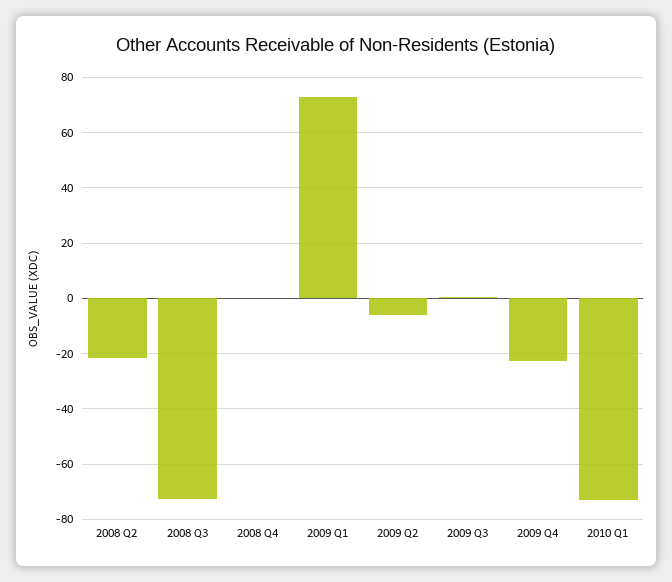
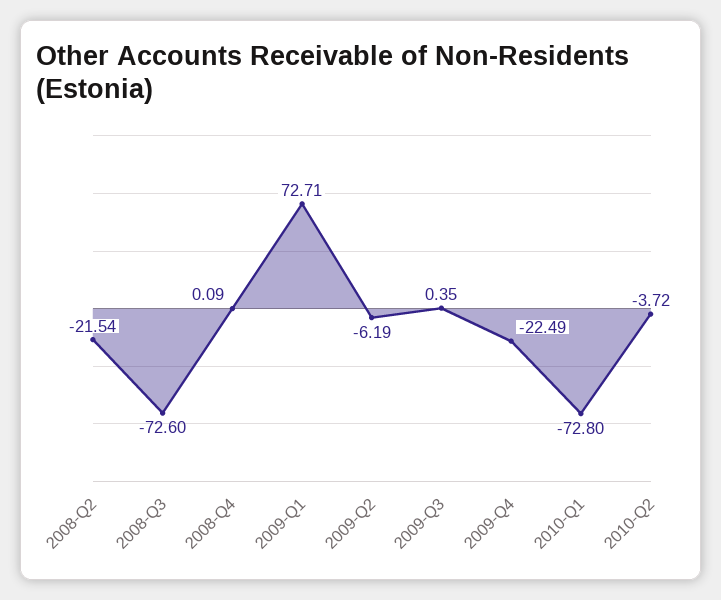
2010-Q2: none -> -3.72

